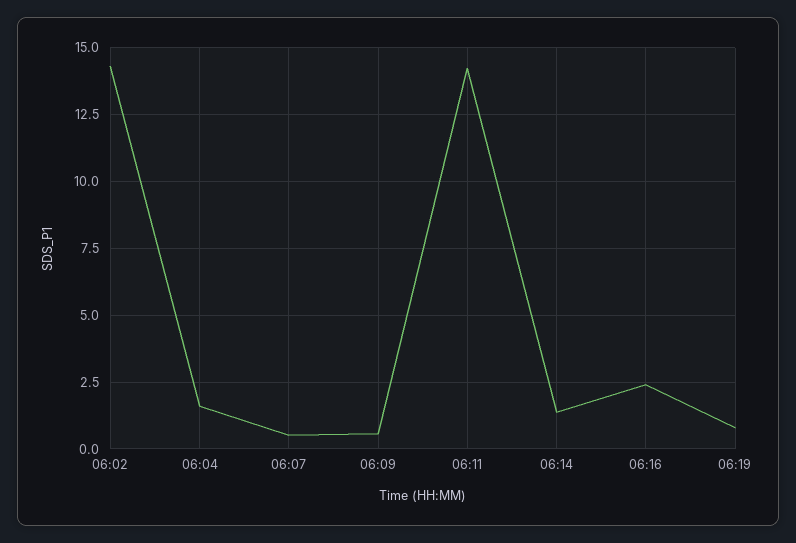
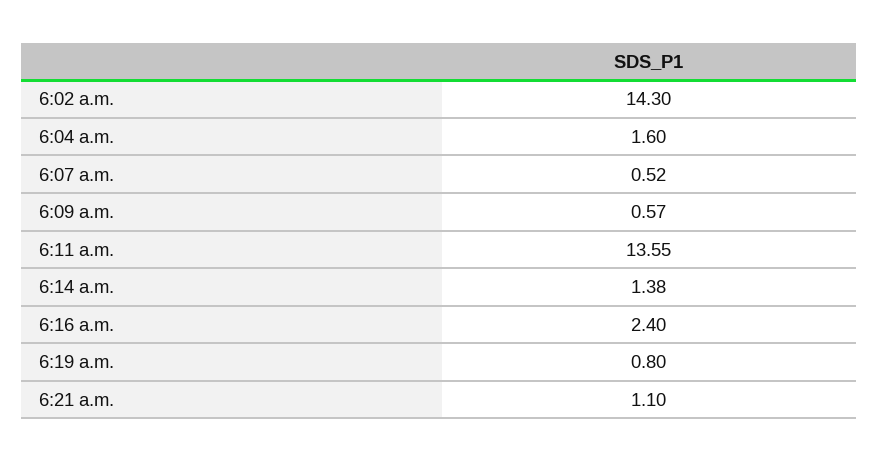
06:11: 14.25 -> 13.55
6:21 a.m.: none -> 1.1

